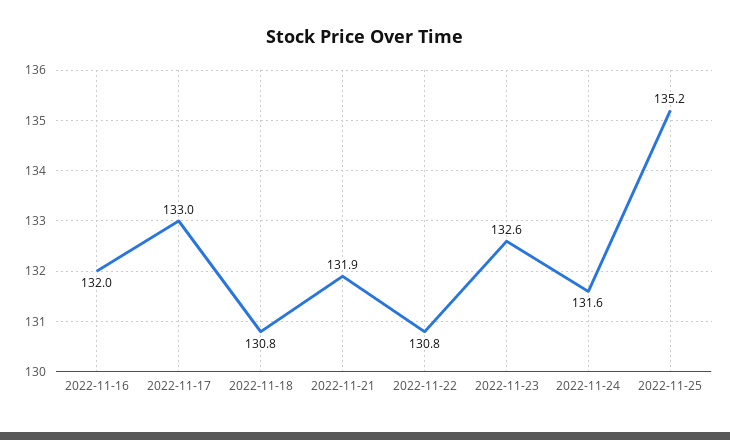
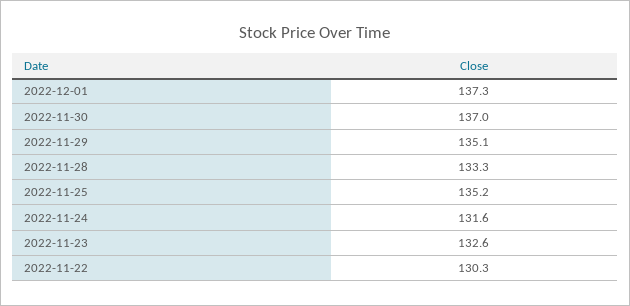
2022-11-16: 132 -> none
2022-11-17: 133 -> none
2022-11-18: 130.8 -> none
2022-11-21: 131.9 -> none
2022-11-22: 130.8 -> 130.3
2022-12-01: none -> 137.3
2022-11-30: none -> 137
2022-11-29: none -> 135.1
2022-11-28: none -> 133.3

